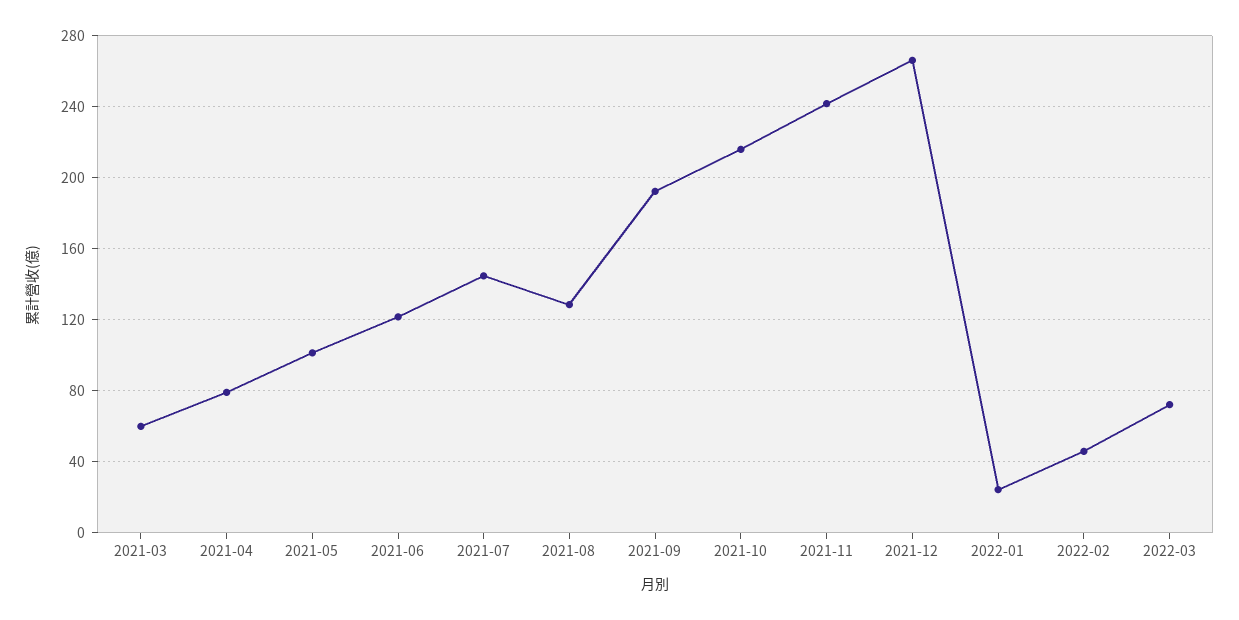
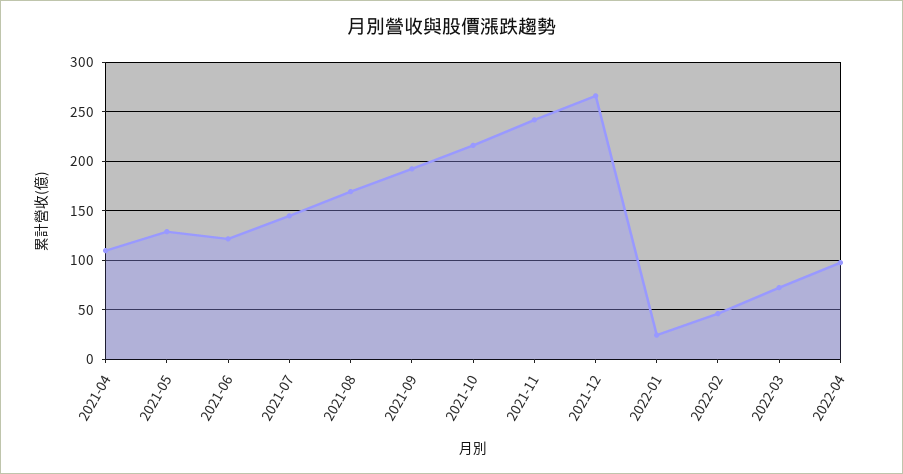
2021-03: 60 -> none
2021-04: 80 -> 110
2021-05: 100 -> 130
2021-08: 130 -> 170
2022-04: none -> 100

